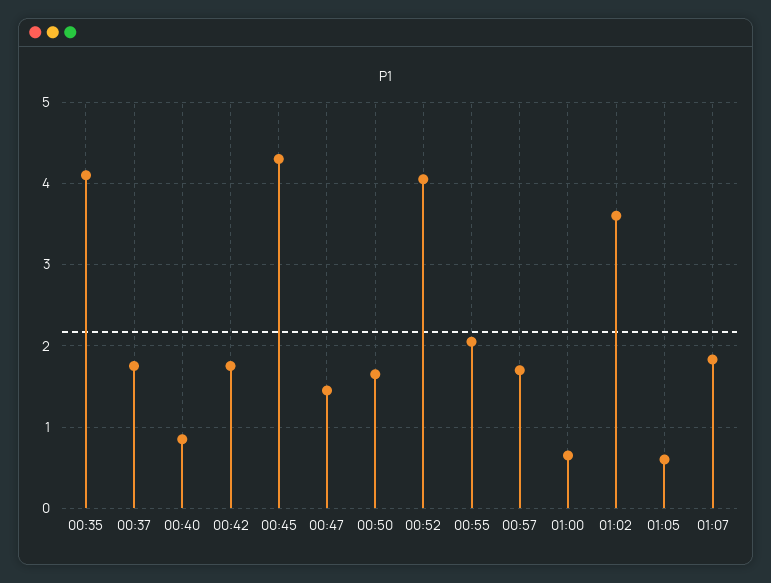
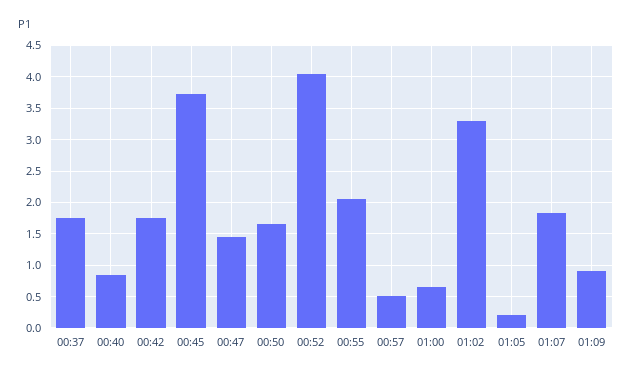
00:35: 4.1 -> none
00:45: 4.3 -> 3.7
00:57: 1.7 -> 0.5
01:02: 3.6 -> 3.3
01:05: 0.6 -> 0.2
01:09: none -> 0.9

